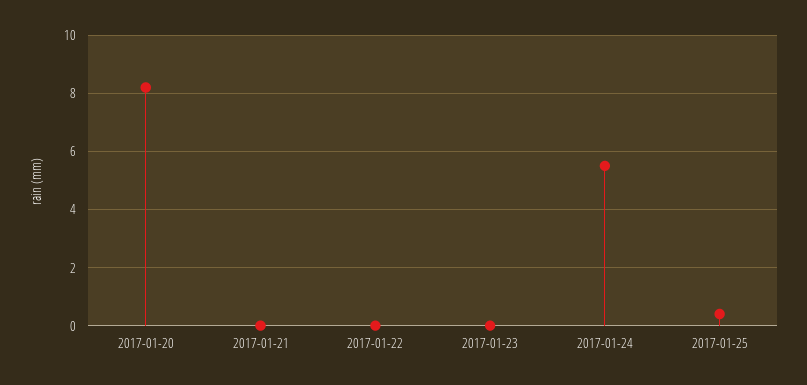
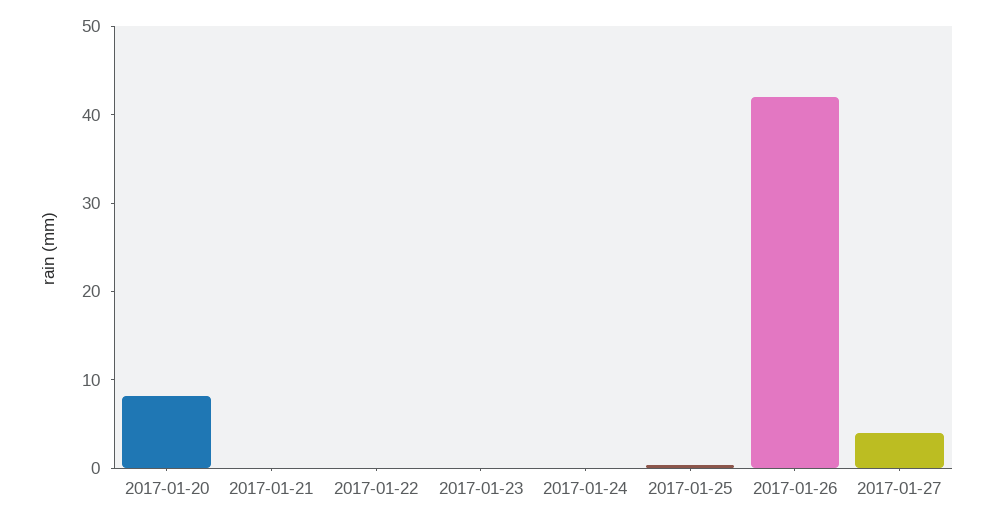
2017-01-24: 5.5 -> 0
2017-01-26: none -> 42
2017-01-27: none -> 4

